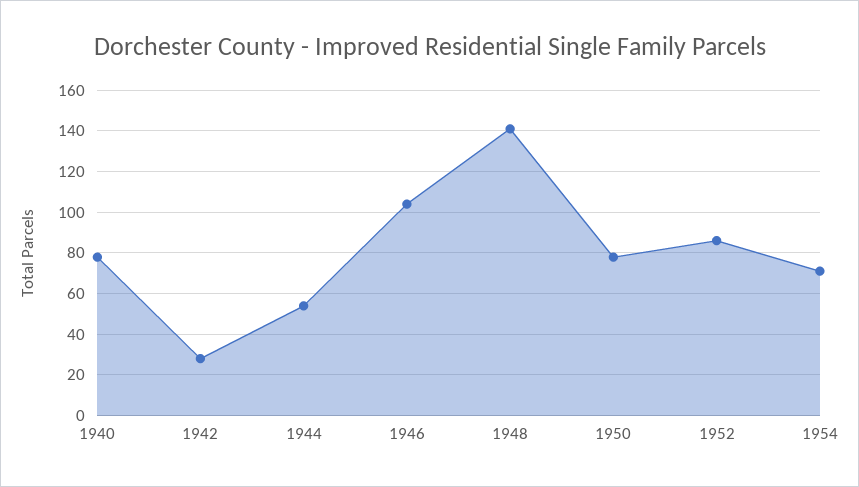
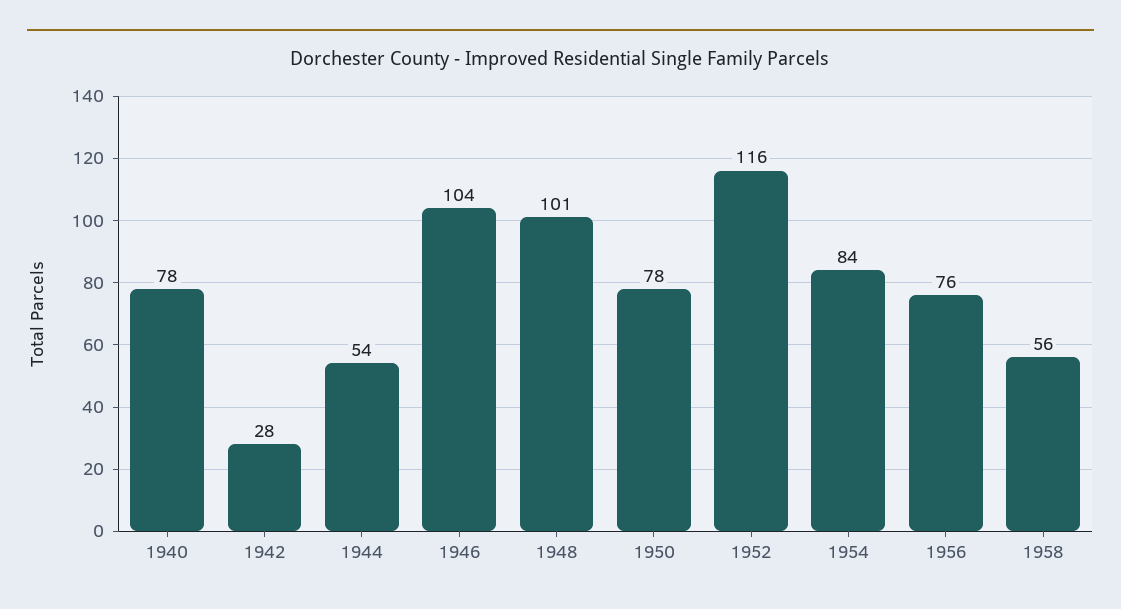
1948: 140 -> 101
1952: 85 -> 116
1954: 70 -> 84
1956: none -> 76
1958: none -> 56

